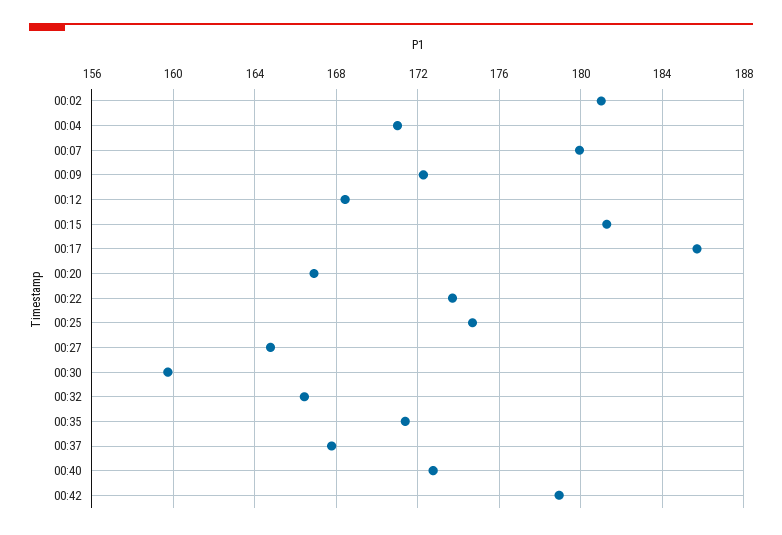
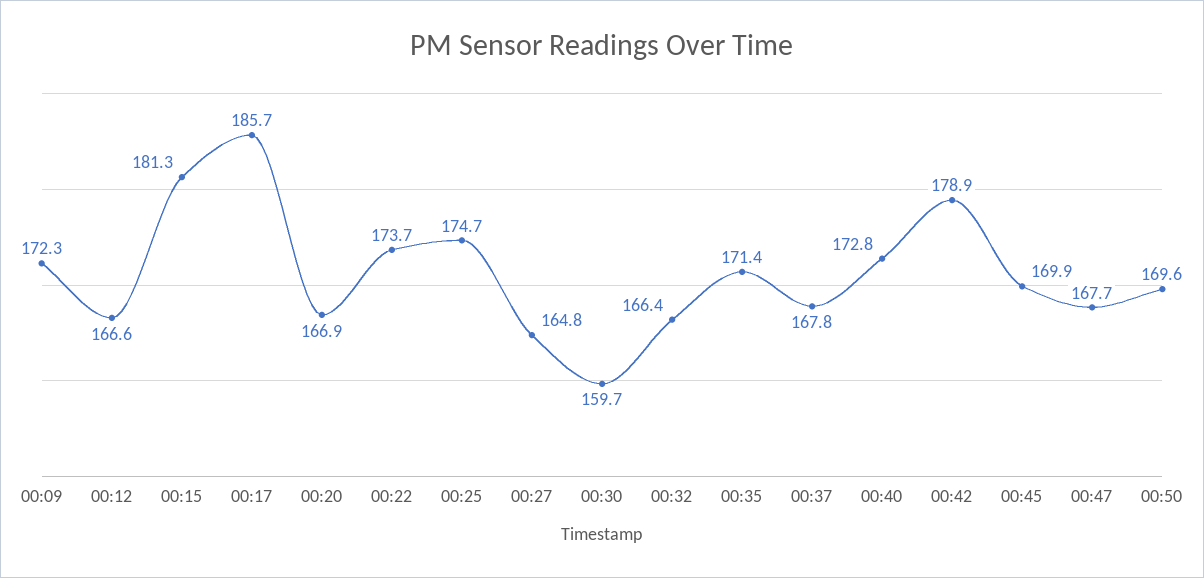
00:02: 181 -> none
00:04: 171 -> none
00:07: 180 -> none
00:12: 168.5 -> 166.6
00:45: none -> 169.9
00:47: none -> 167.7
00:50: none -> 169.6

